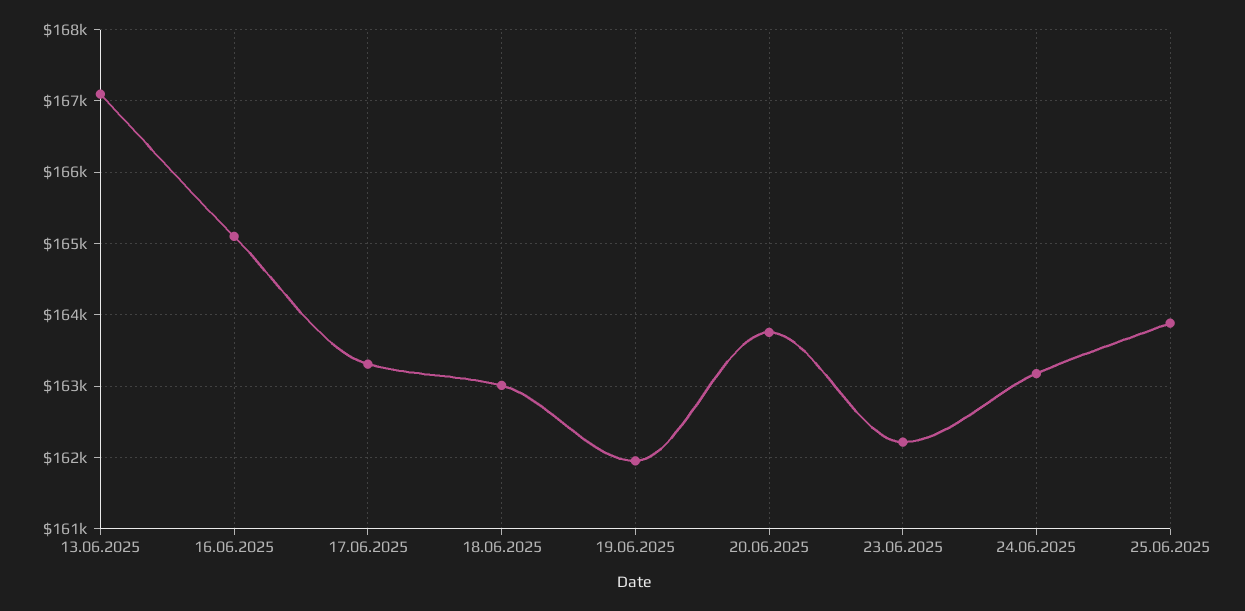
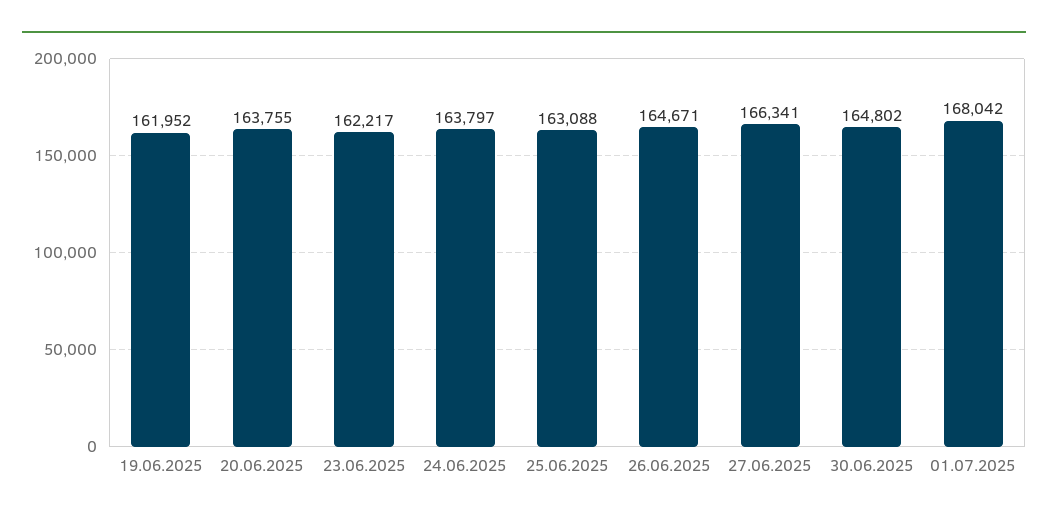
13.06.2025: 167100 -> none
16.06.2025: 165100 -> none
17.06.2025: 163300 -> none
18.06.2025: 163000 -> none
24.06.2025: 163200 -> 163797
25.06.2025: 163900 -> 163088
26.06.2025: none -> 164671
27.06.2025: none -> 166341
30.06.2025: none -> 164802
01.07.2025: none -> 168042

